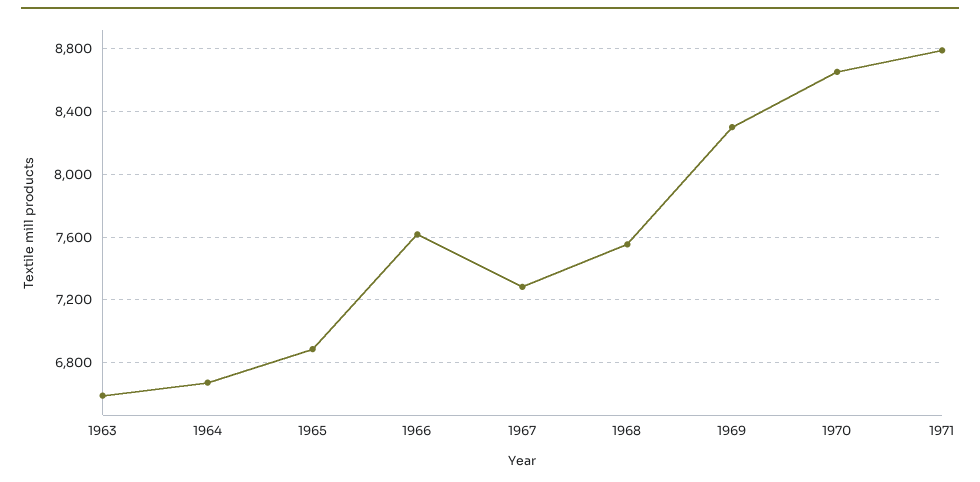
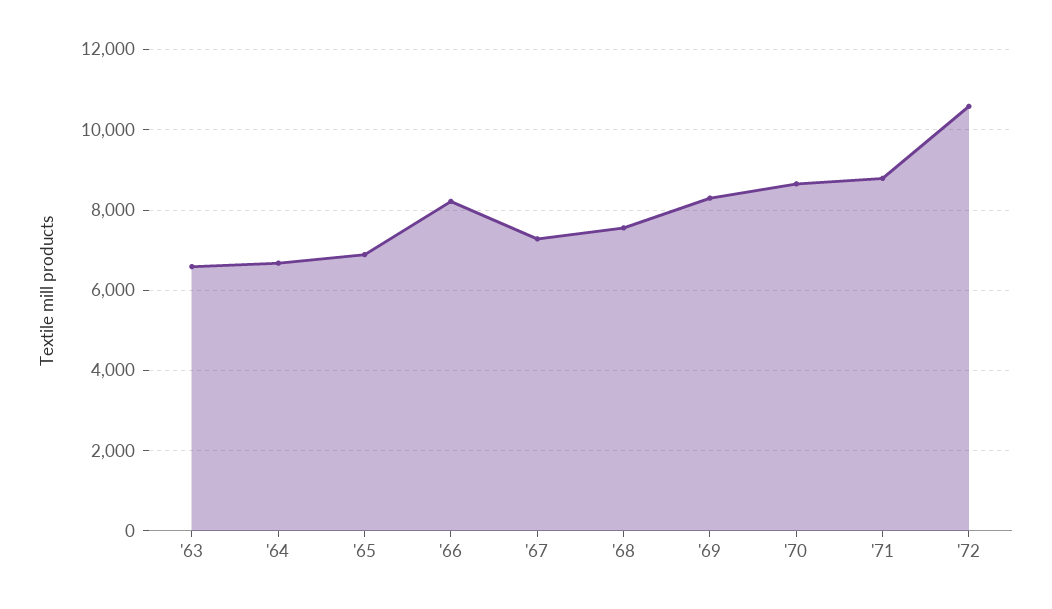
1966: 7600 -> 8200
'72: none -> 10600

